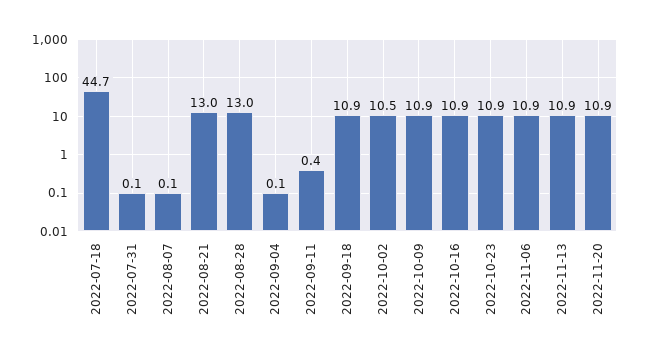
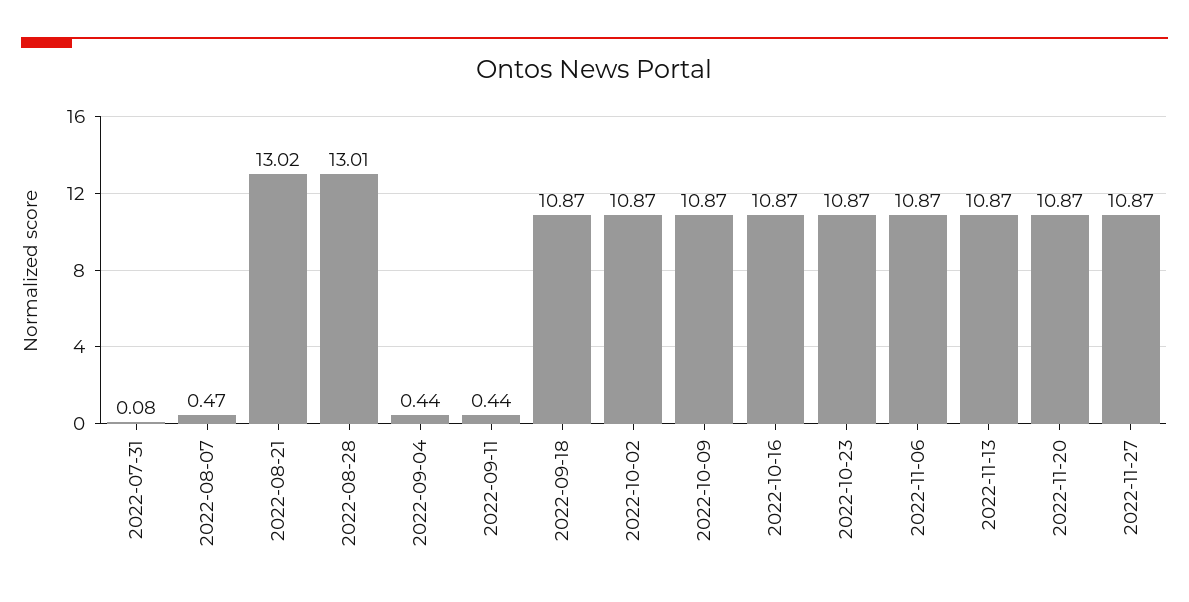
2022-07-18: 44.7 -> none
2022-08-07: 0.1 -> 0.47
2022-09-04: 0.1 -> 0.44
2022-10-02: 10.5 -> 10.87
2022-11-27: none -> 10.87

